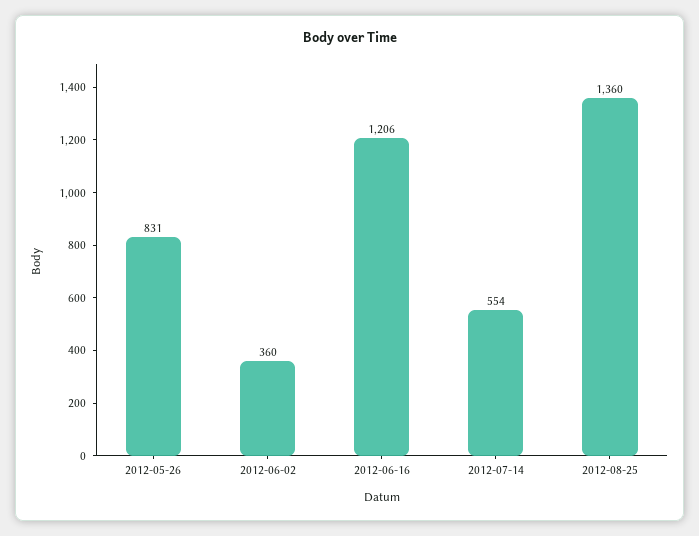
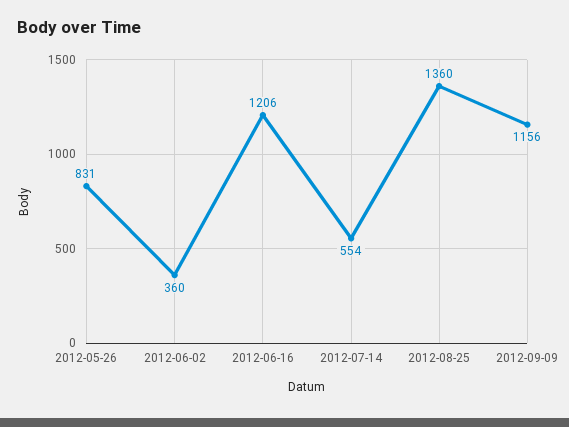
2012-09-09: none -> 1156

